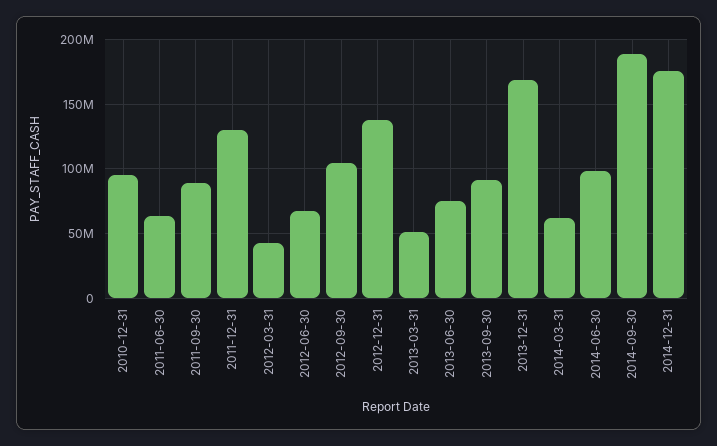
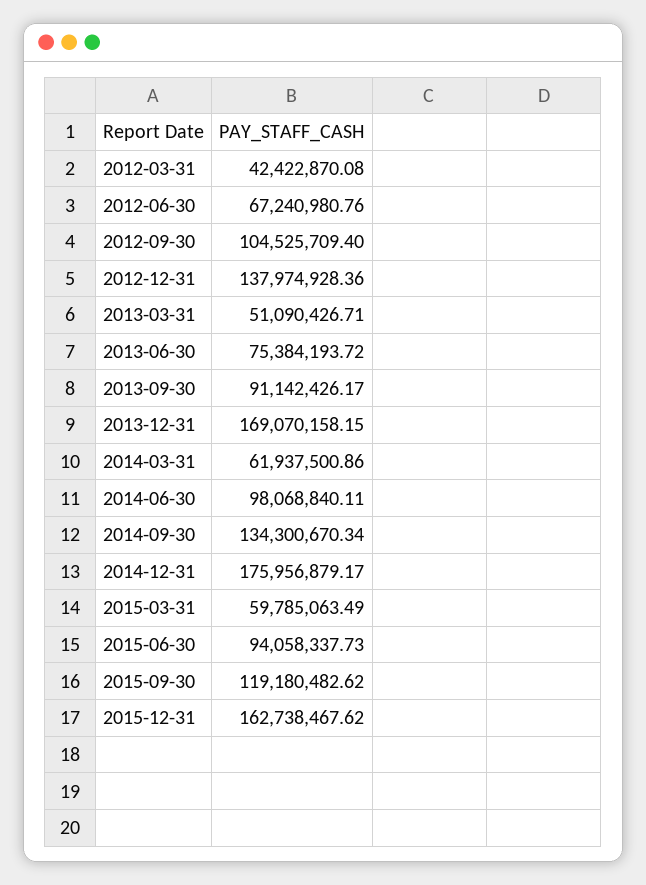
2010-12-31: 95000000 -> none
2011-06-30: 65000000 -> none
2011-09-30: 90000000 -> none
2011-12-31: 130000000 -> none
2014-09-30: 190000000 -> 134300670.34
2015-03-31: none -> 59785063.49
2015-06-30: none -> 94058337.73
2015-09-30: none -> 119180482.62
2015-12-31: none -> 162738467.62

